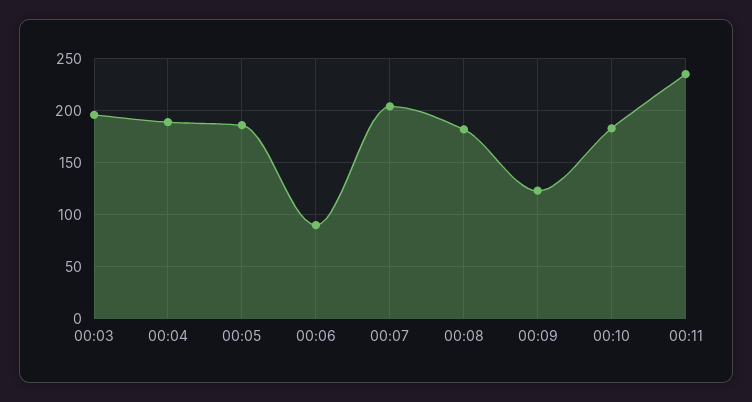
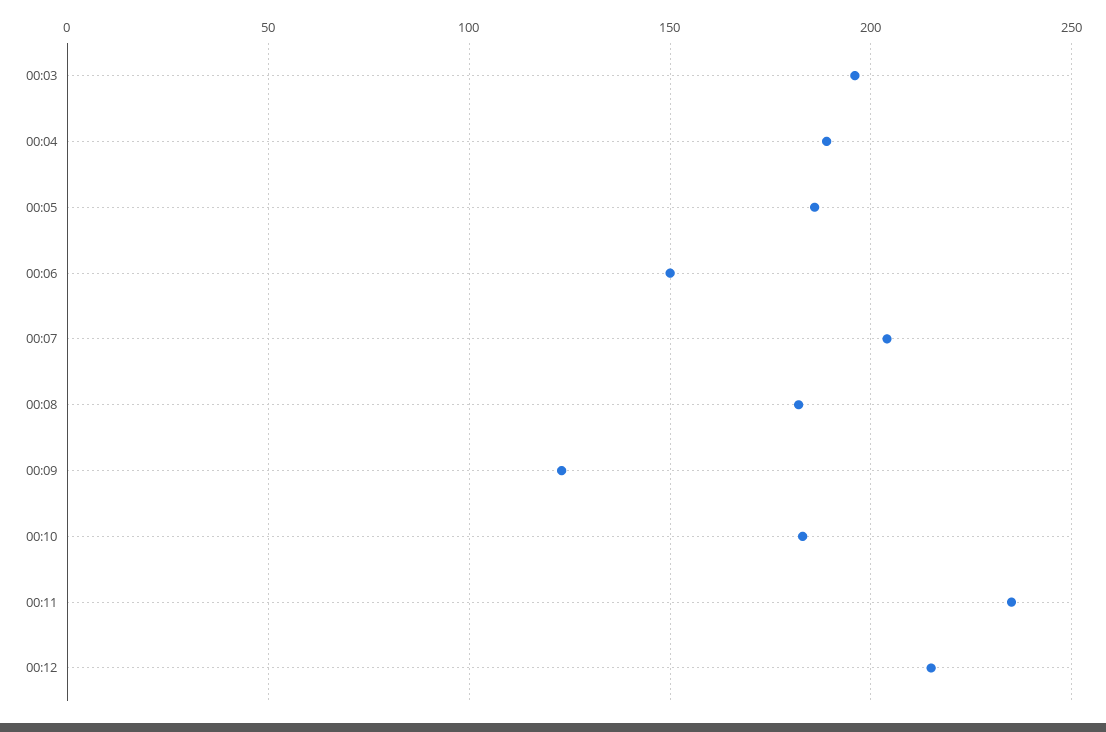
00:06: 90 -> 150
00:12: none -> 215

